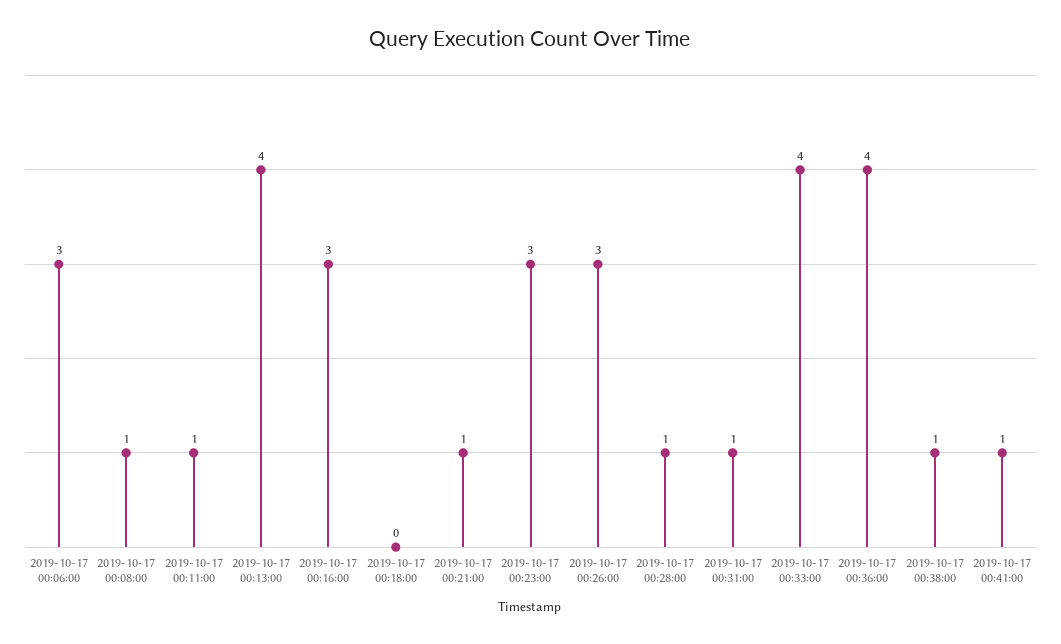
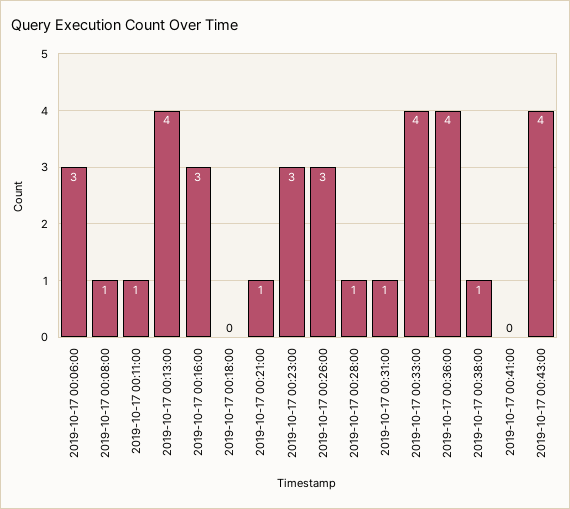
2019-10-17 00:41:00: 1 -> 0
2019-10-17 00:43:00: none -> 4

